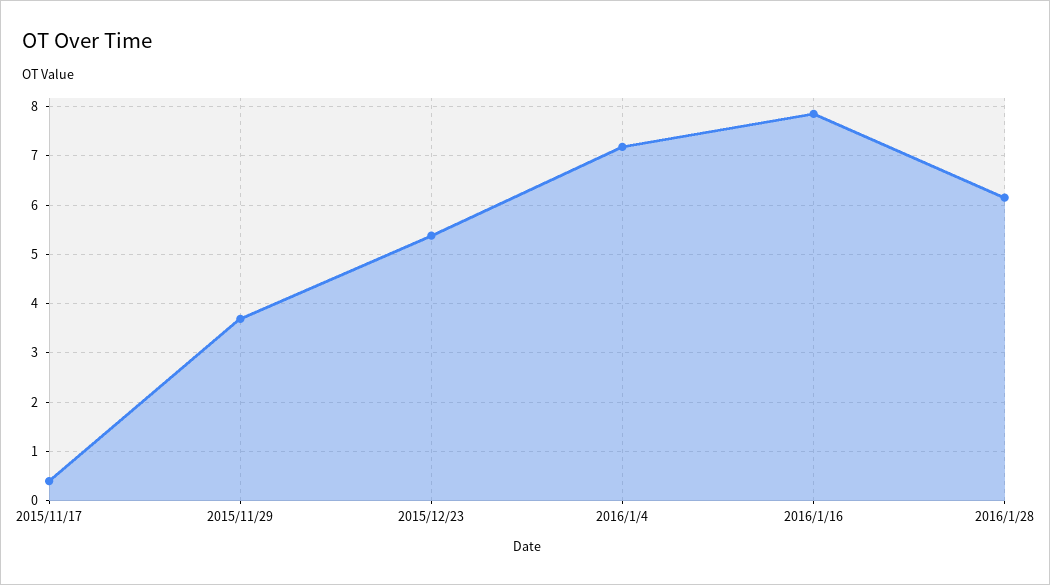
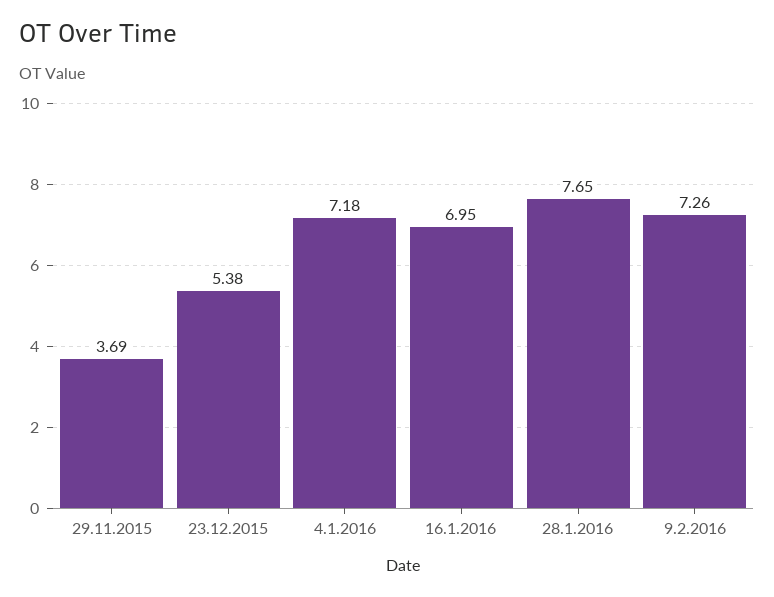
2015/11/17: 0.4 -> none
2016/1/16: 7.8 -> 6.95
2016/1/28: 6.2 -> 7.65
9.2.2016: none -> 7.26

